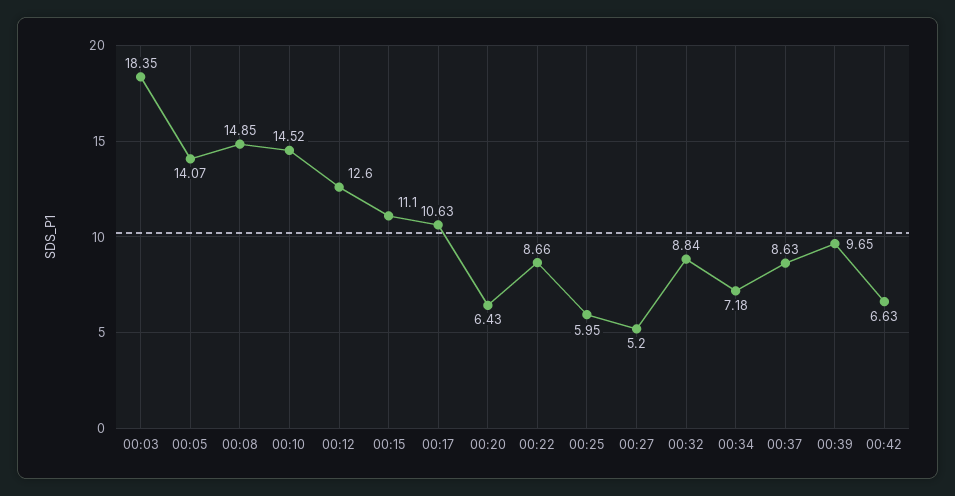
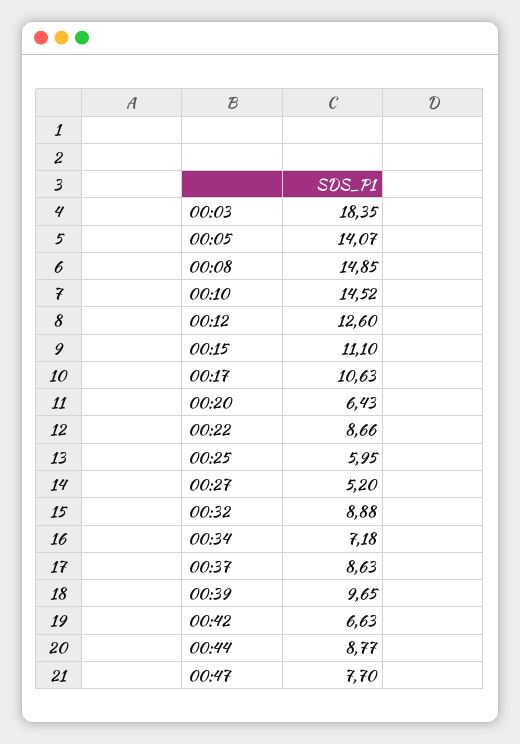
00:32: 8.84 -> 8.88
00:44: none -> 8.77
00:47: none -> 7.7

